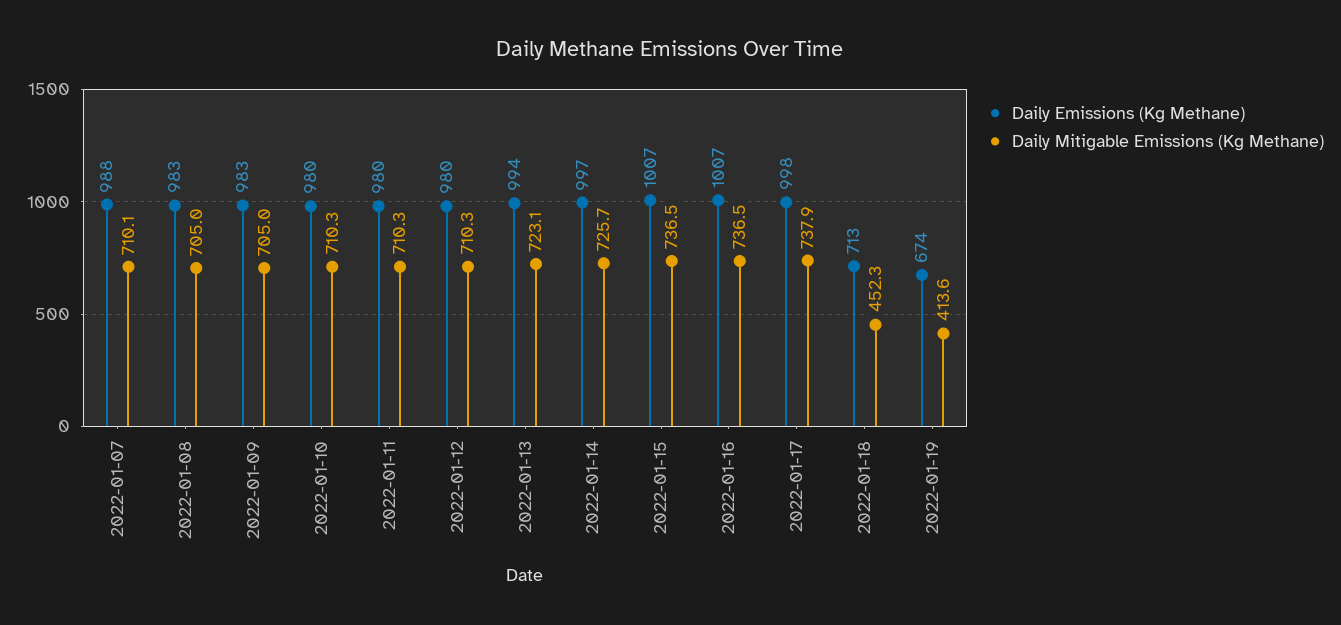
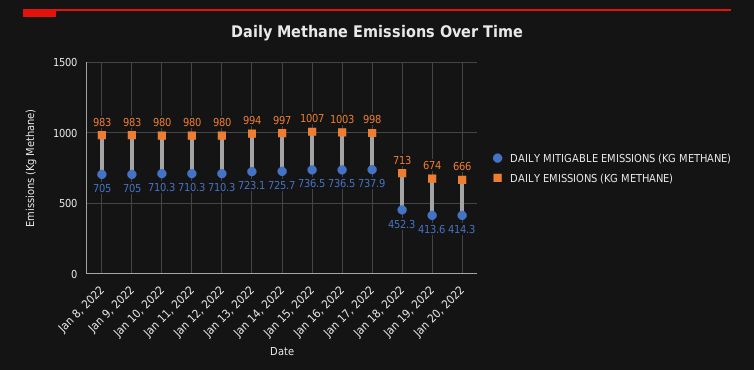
Daily Emissions (Kg Methane), 2022-01-07: 988 -> none
Daily Mitigable Emissions (Kg Methane), 2022-01-07: 710.1 -> none
Daily Emissions (Kg Methane), 2022-01-16: 1007 -> 1003
Daily Mitigable Emissions (Kg Methane), Jan 20, 2022: none -> 414.3
Daily Emissions (Kg Methane), Jan 20, 2022: none -> 666

